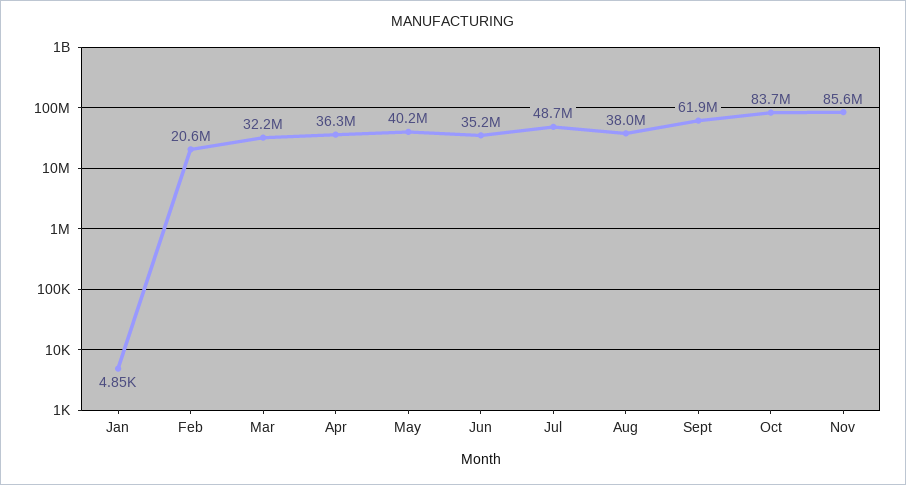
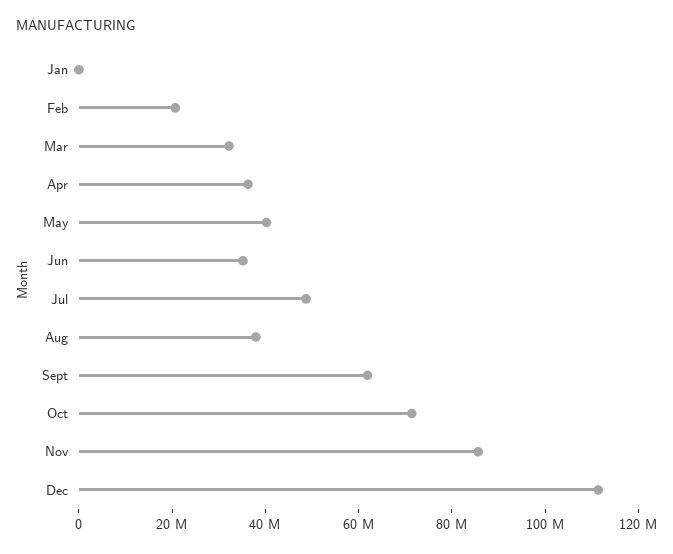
Oct: 83700000 -> 70000000
Dec: none -> 110000000

